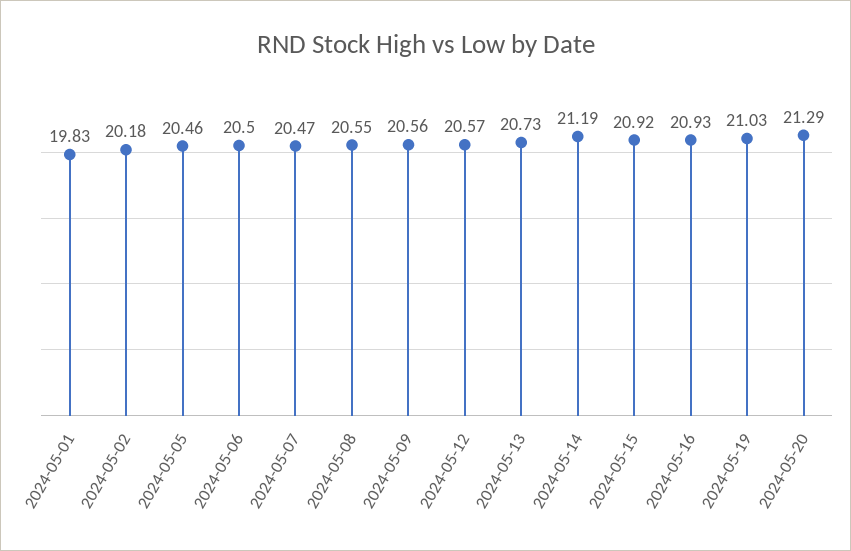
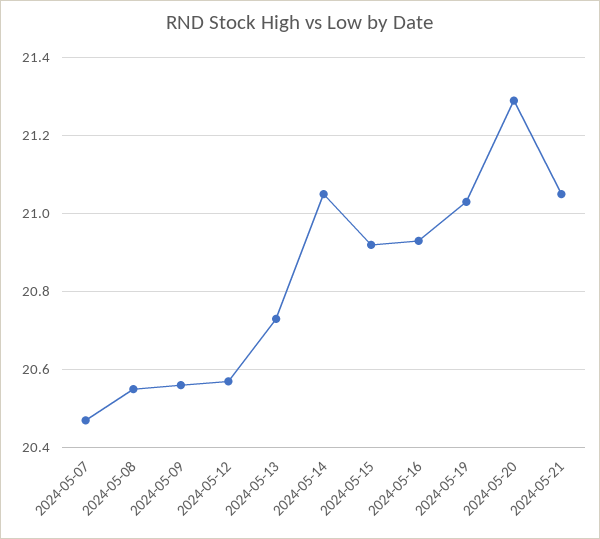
2024-05-01: 19.83 -> none
2024-05-02: 20.18 -> none
2024-05-05: 20.46 -> none
2024-05-06: 20.5 -> none
2024-05-14: 21.19 -> 21.05
2024-05-21: none -> 21.05

